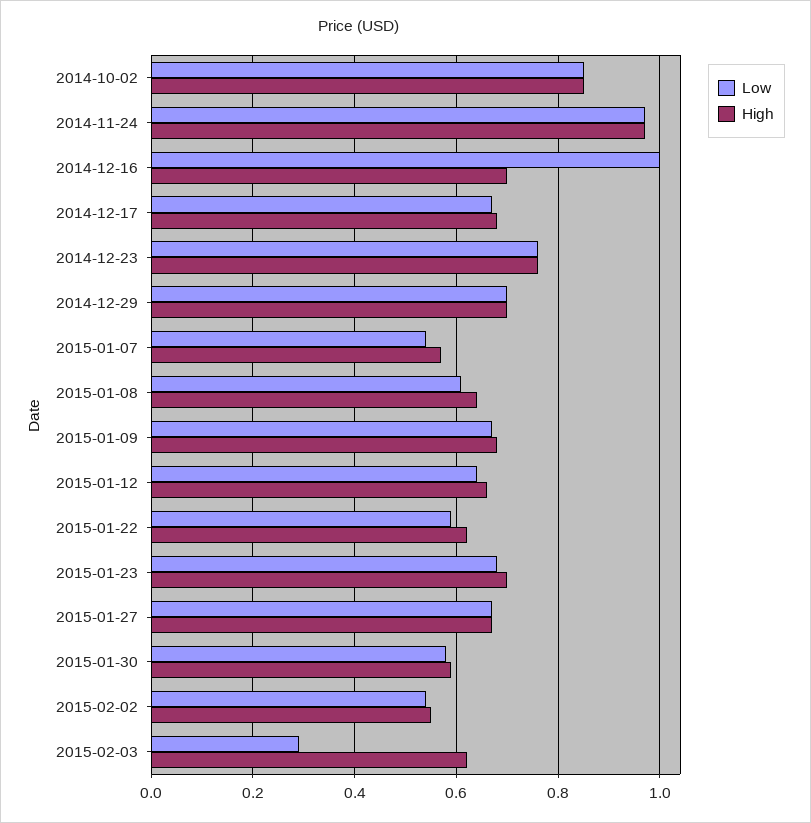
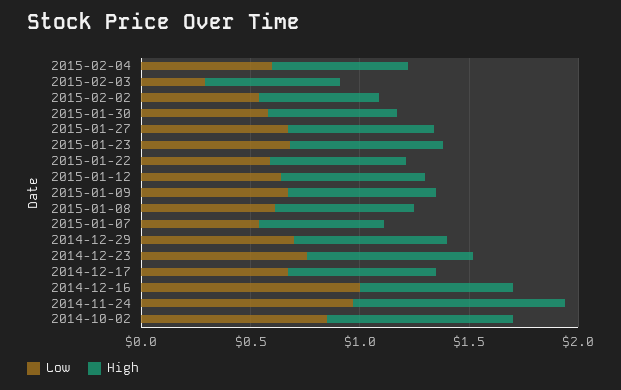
Low, 2015-02-04: none -> 0.6
High, 2015-02-04: none -> 0.6

